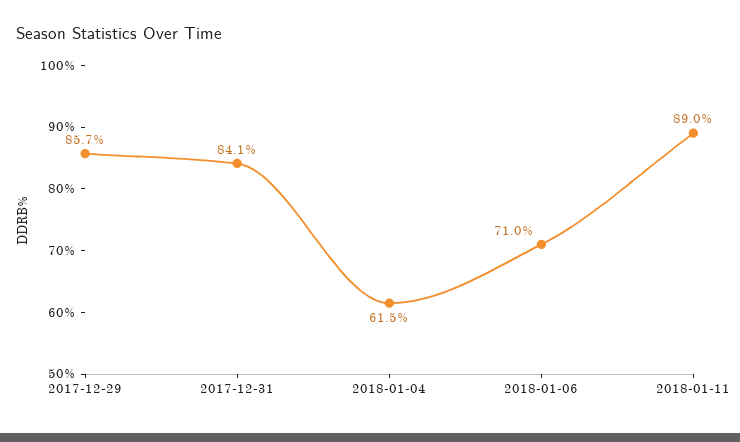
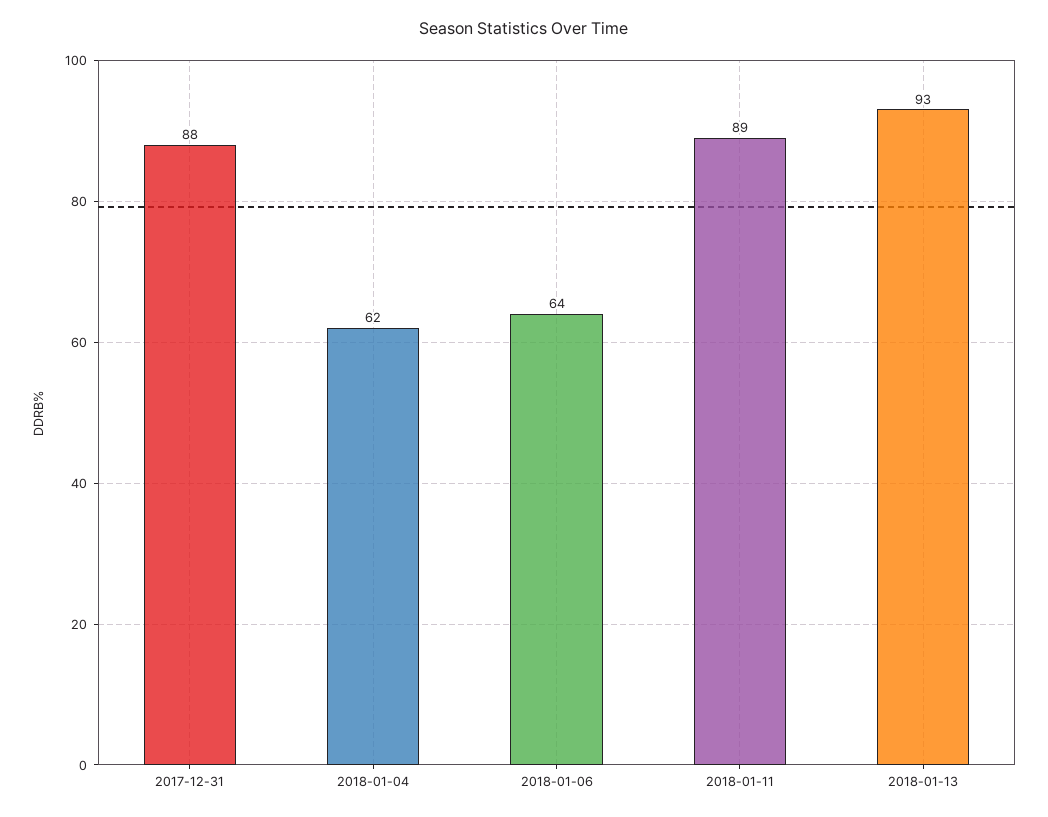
2017-12-29: 85.7 -> none
2017-12-31: 84.1 -> 88
2018-01-06: 71 -> 64
2018-01-13: none -> 93

